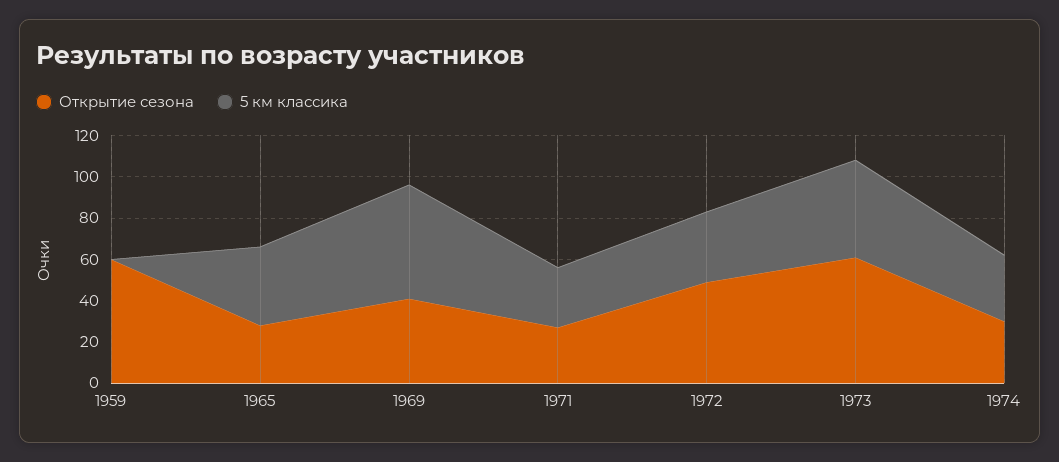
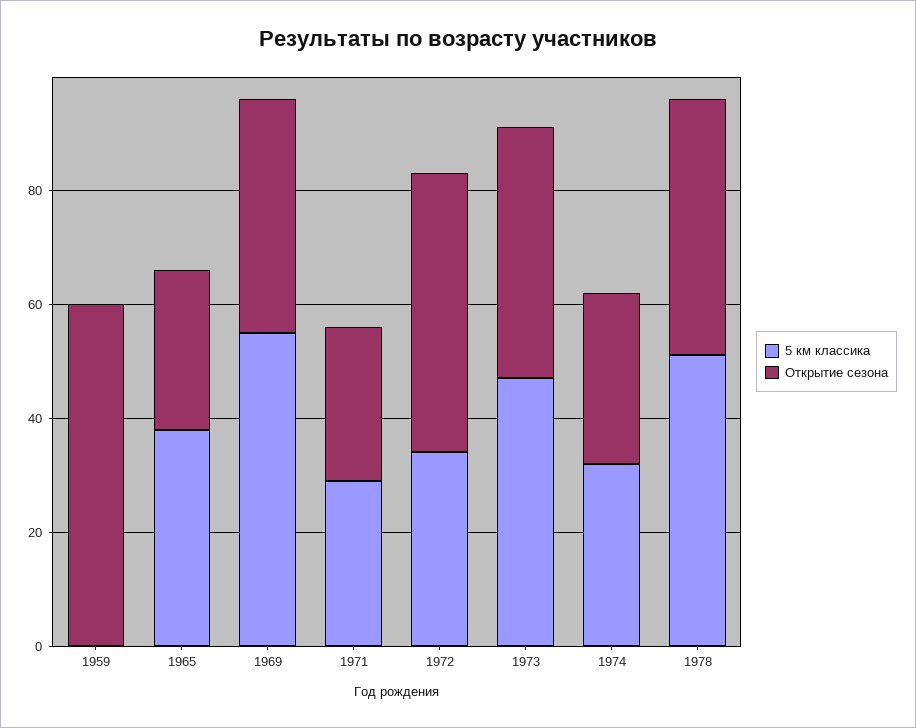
Открытие сезона, 1973: 60 -> 45
5 км классика, 1978: none -> 50
Открытие сезона, 1978: none -> 45

